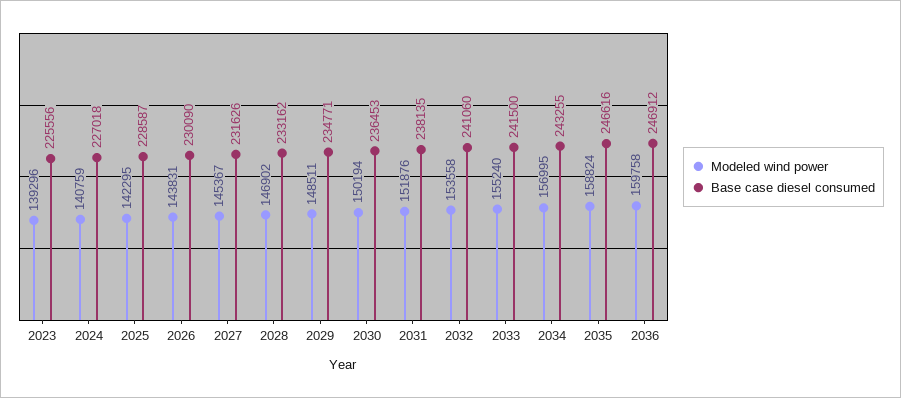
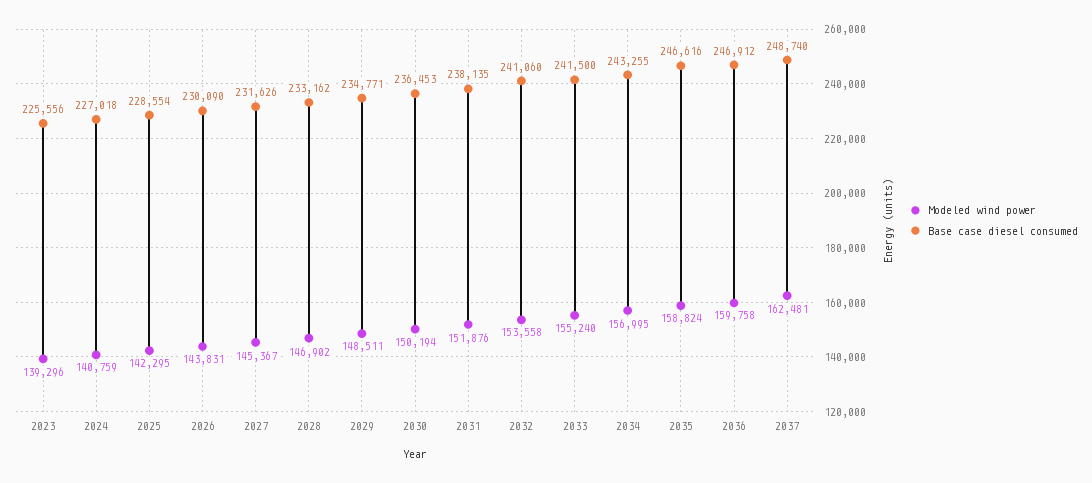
Base case diesel consumed, 2025: 228587 -> 228554
Modeled wind power, 2037: none -> 162481
Base case diesel consumed, 2037: none -> 248740

